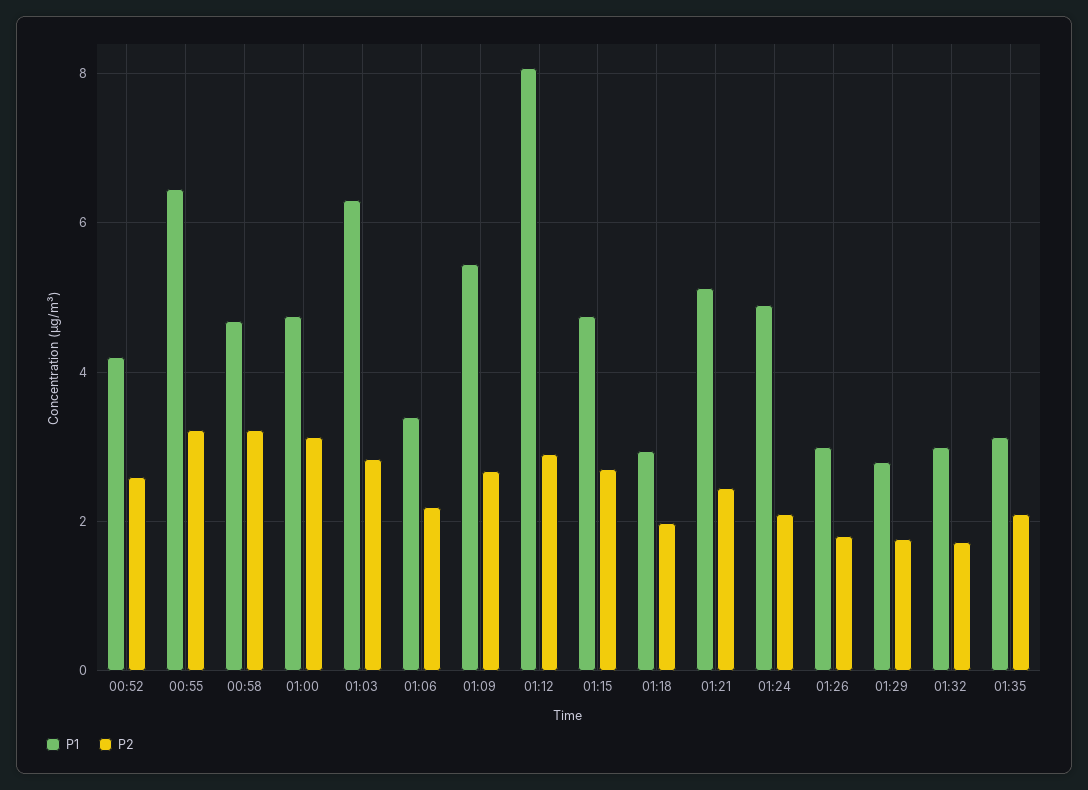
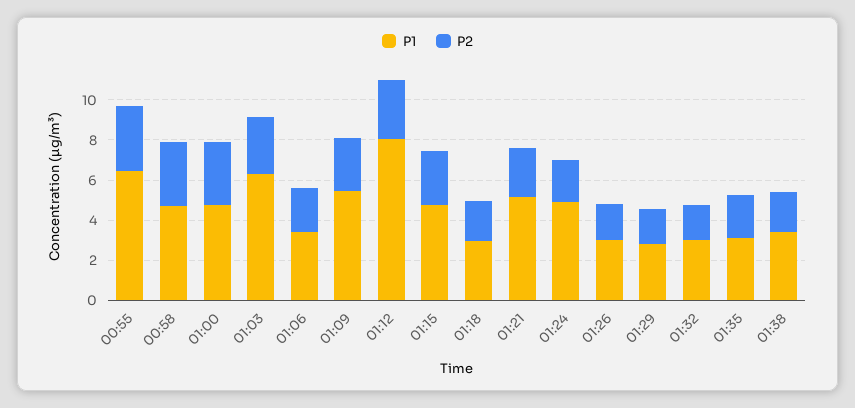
P1, 00:52: 4.2 -> none
P2, 00:52: 2.6 -> none
P1, 01:38: none -> 3.5
P2, 01:38: none -> 2

